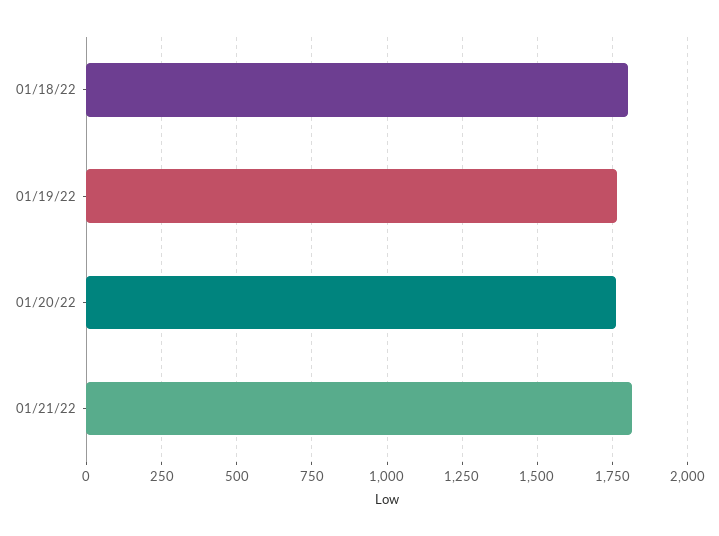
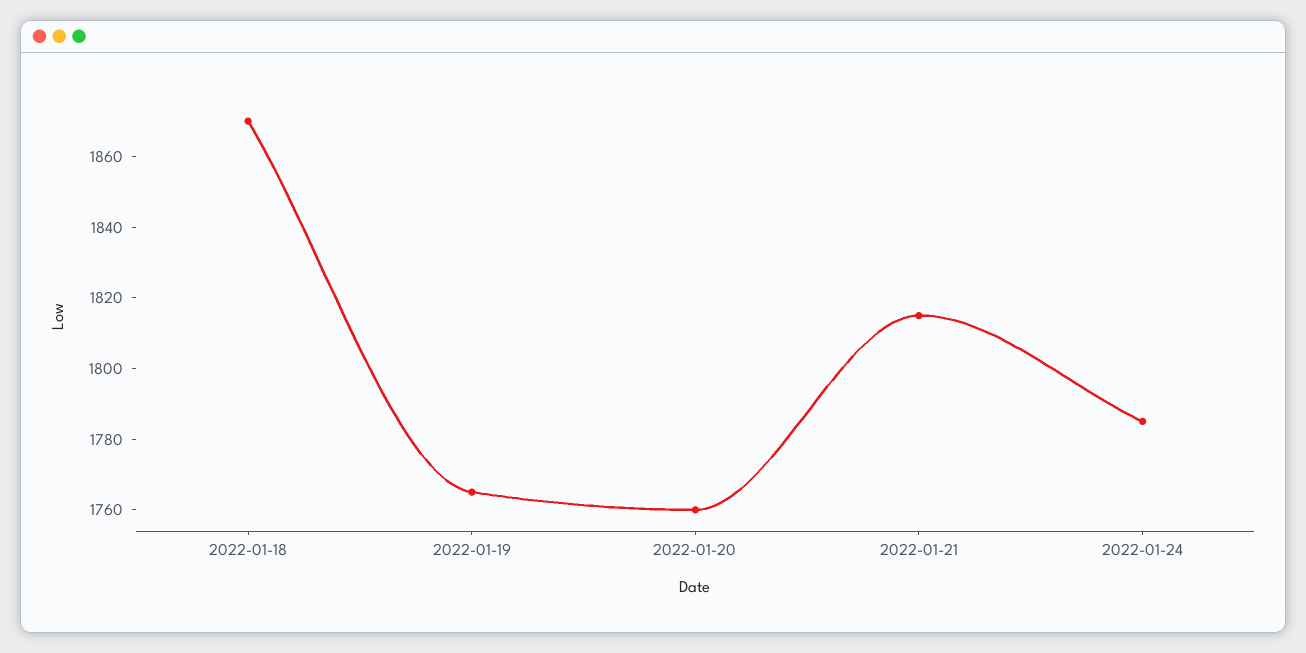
01/18/22: 1800 -> 1870
2022-01-24: none -> 1785

